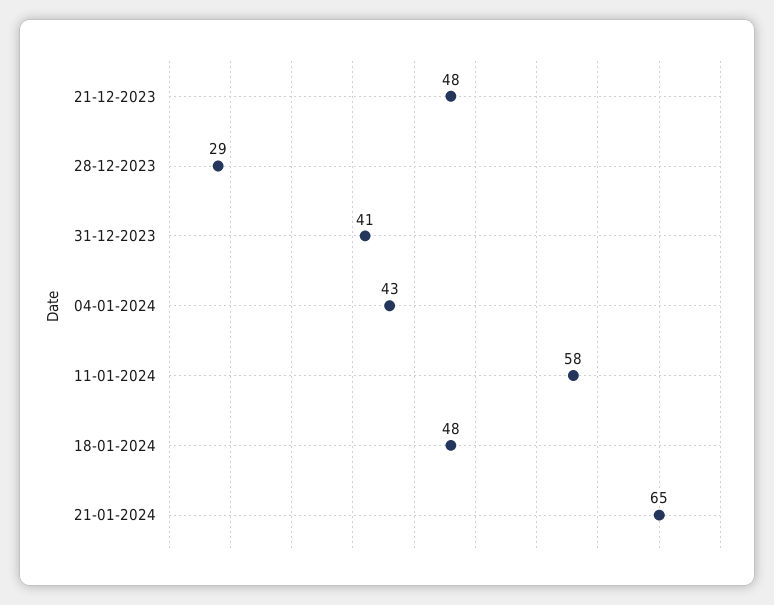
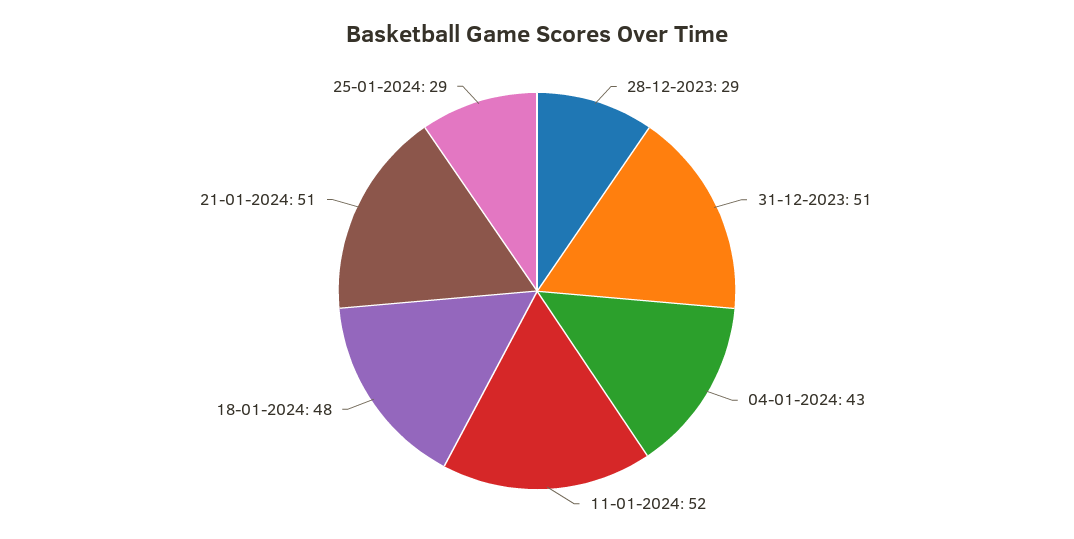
21-12-2023: 48 -> none
31-12-2023: 41 -> 51
11-01-2024: 58 -> 52
21-01-2024: 65 -> 51
25-01-2024: none -> 29

